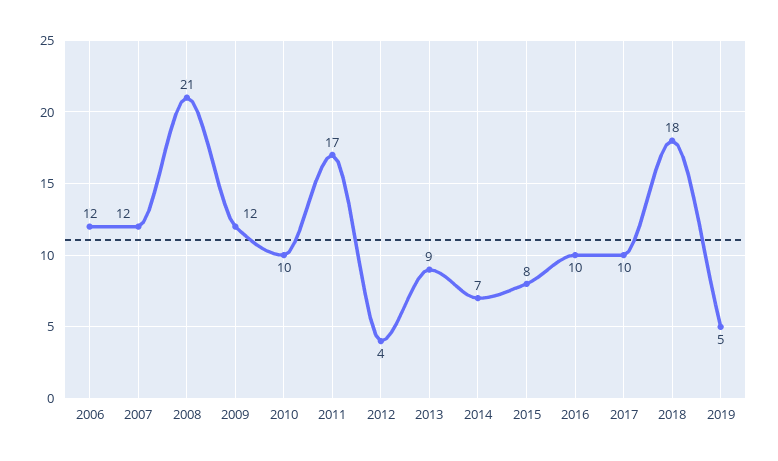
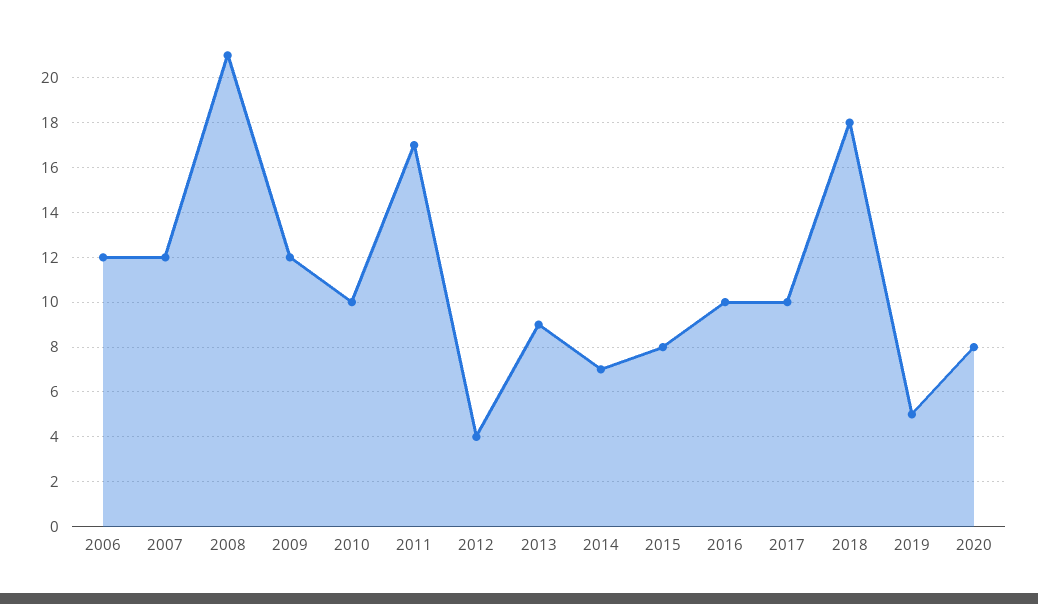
2020: none -> 8

